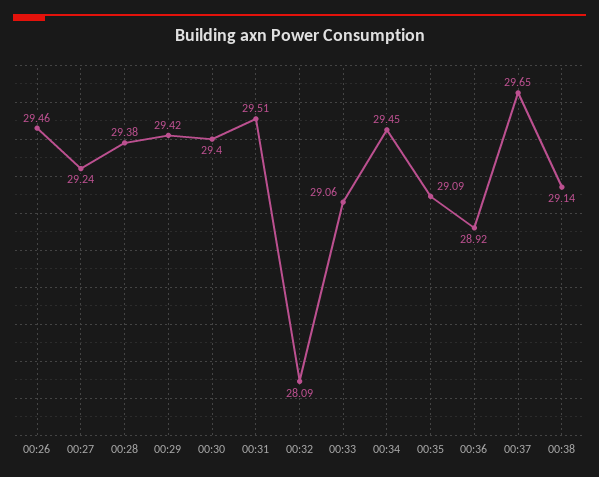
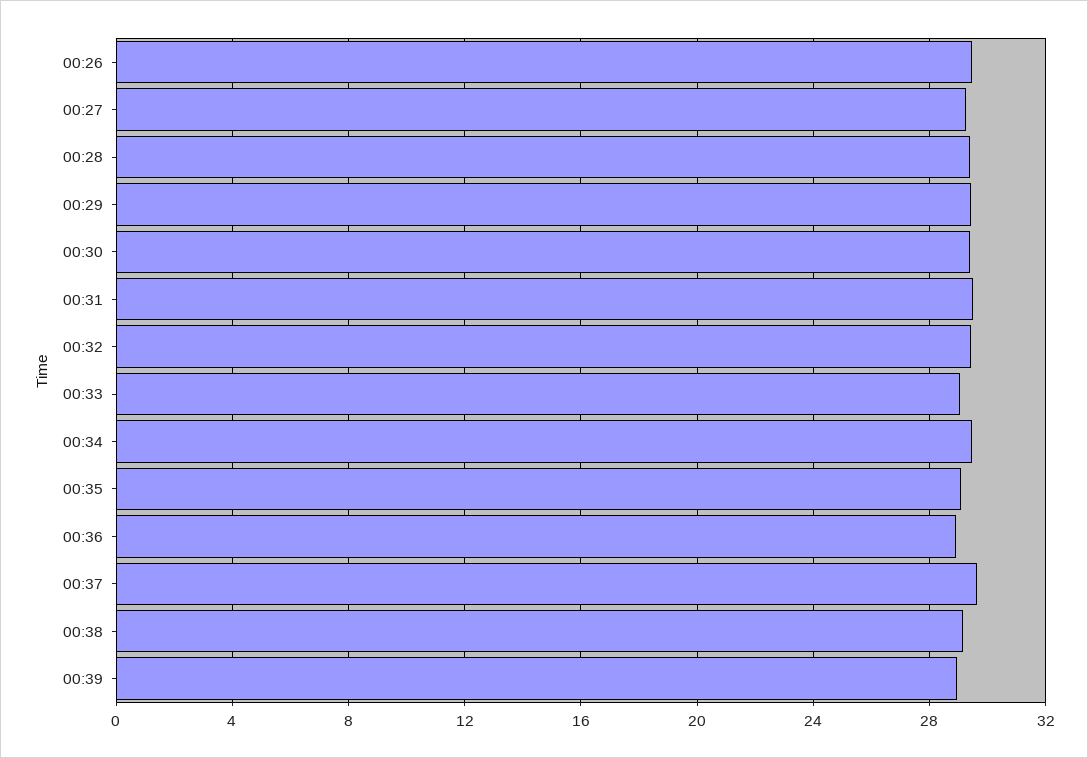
00:32: 28.09 -> 29.5
00:39: none -> 29

